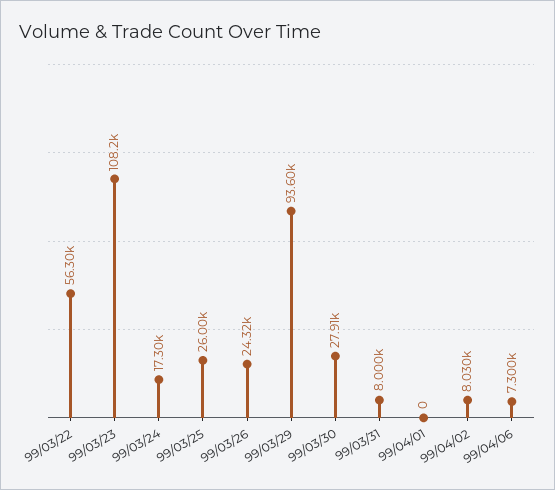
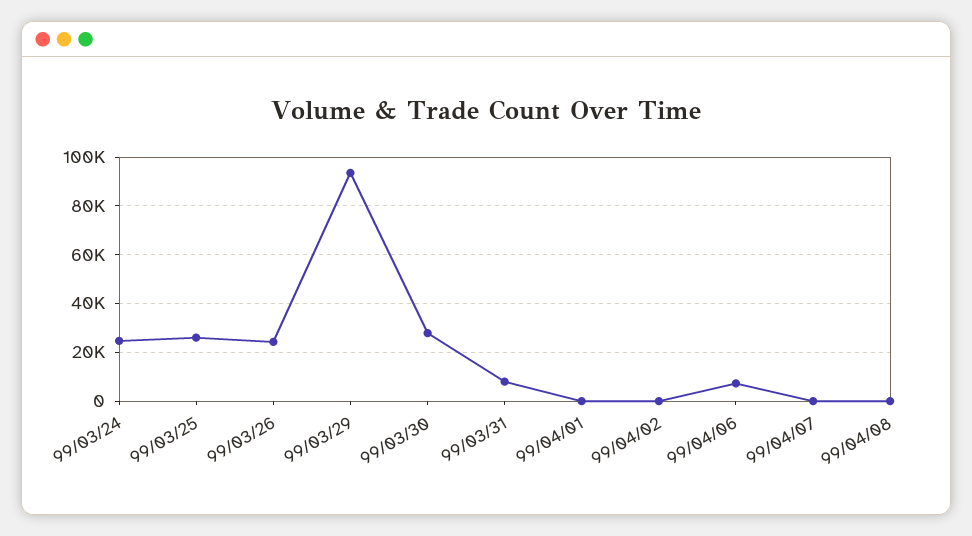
99/03/22: 56300 -> none
99/03/23: 108200 -> none
99/03/24: 17300 -> 25000
99/04/02: 8030 -> 0
99/04/07: none -> 0
99/04/08: none -> 0

